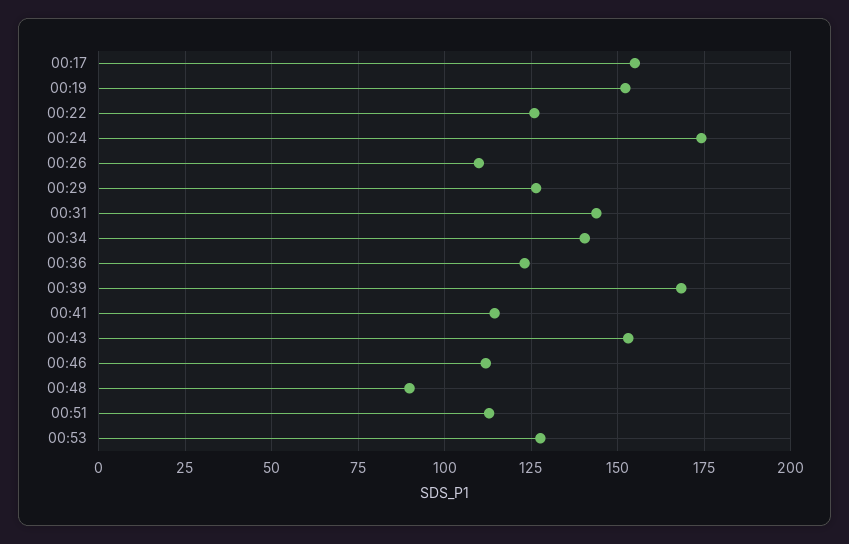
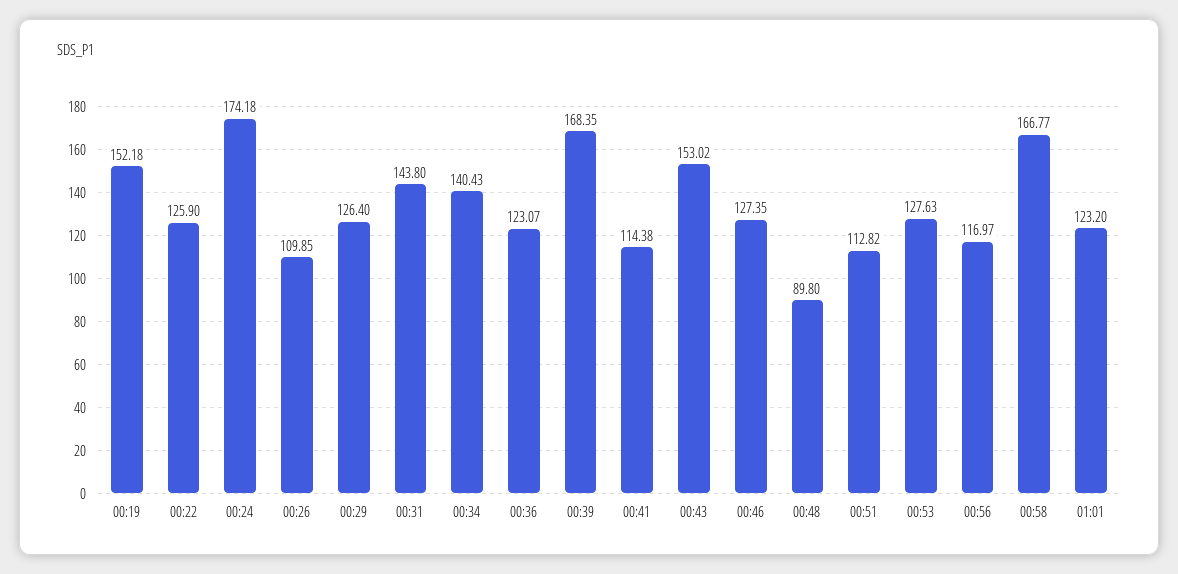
00:17: 155 -> none
00:46: 112.5 -> 127.35
00:56: none -> 116.97
00:58: none -> 166.77
01:01: none -> 123.2

